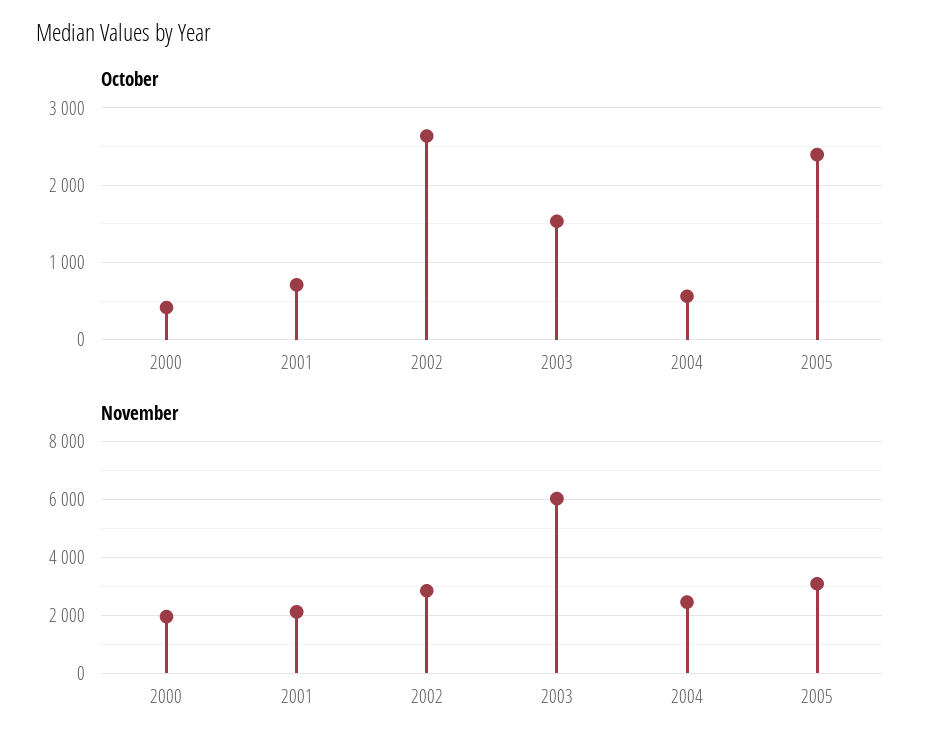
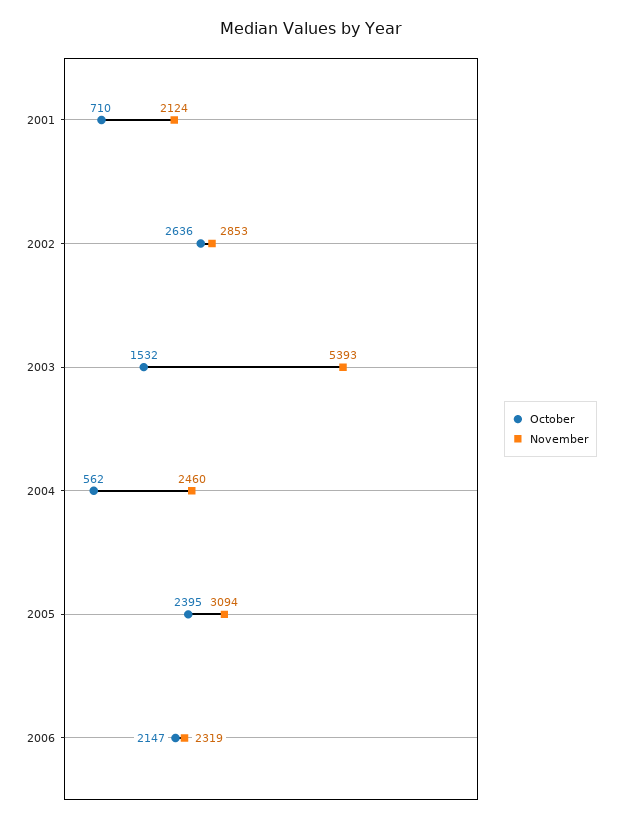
October, 2000: 400 -> none
November, 2000: 2000 -> none
November, 2003: 6000 -> 5393
October, 2006: none -> 2147
November, 2006: none -> 2319

